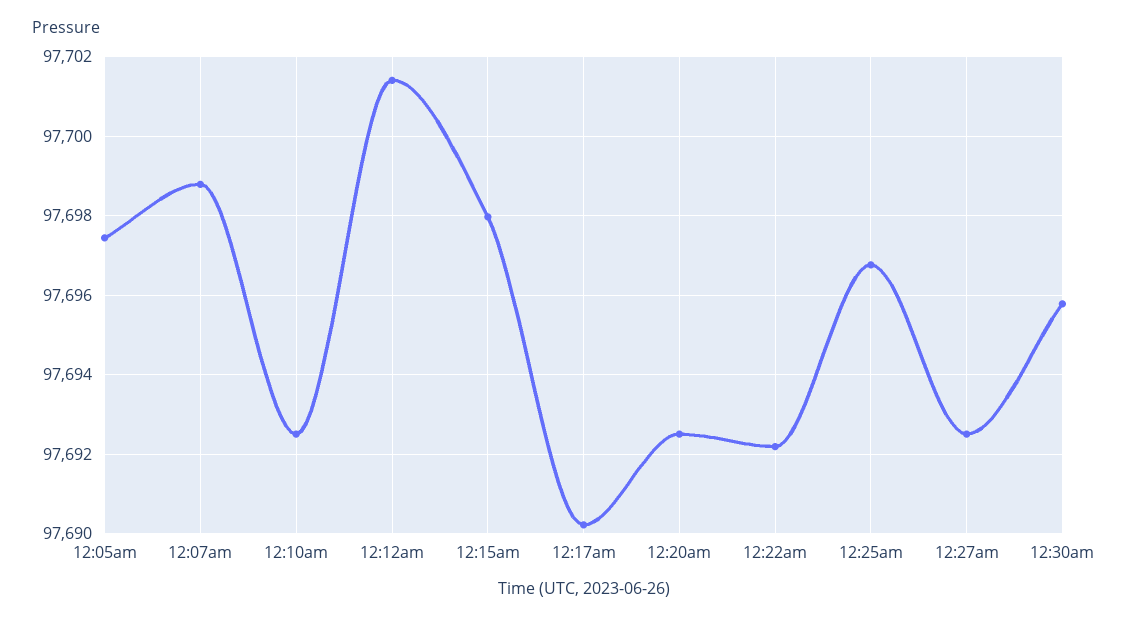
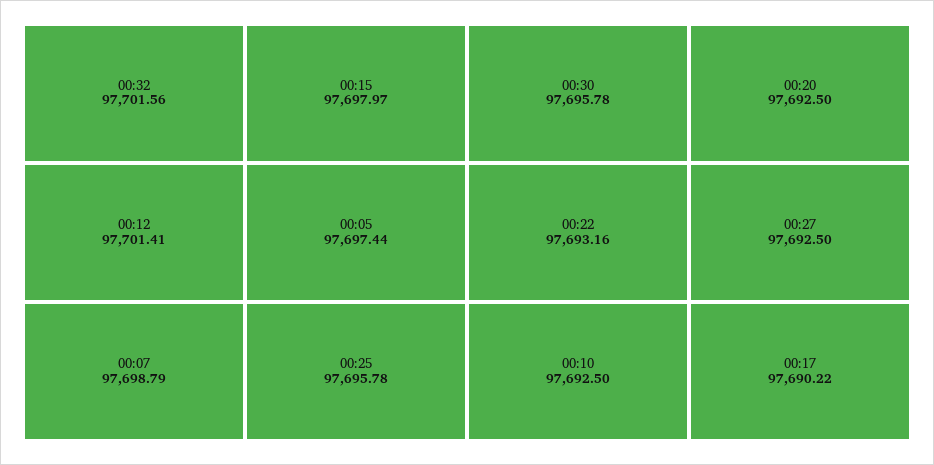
12:22am: 97692.2 -> 97693.16
12:25am: 97696.8 -> 97695.78
00:32: none -> 97701.56

